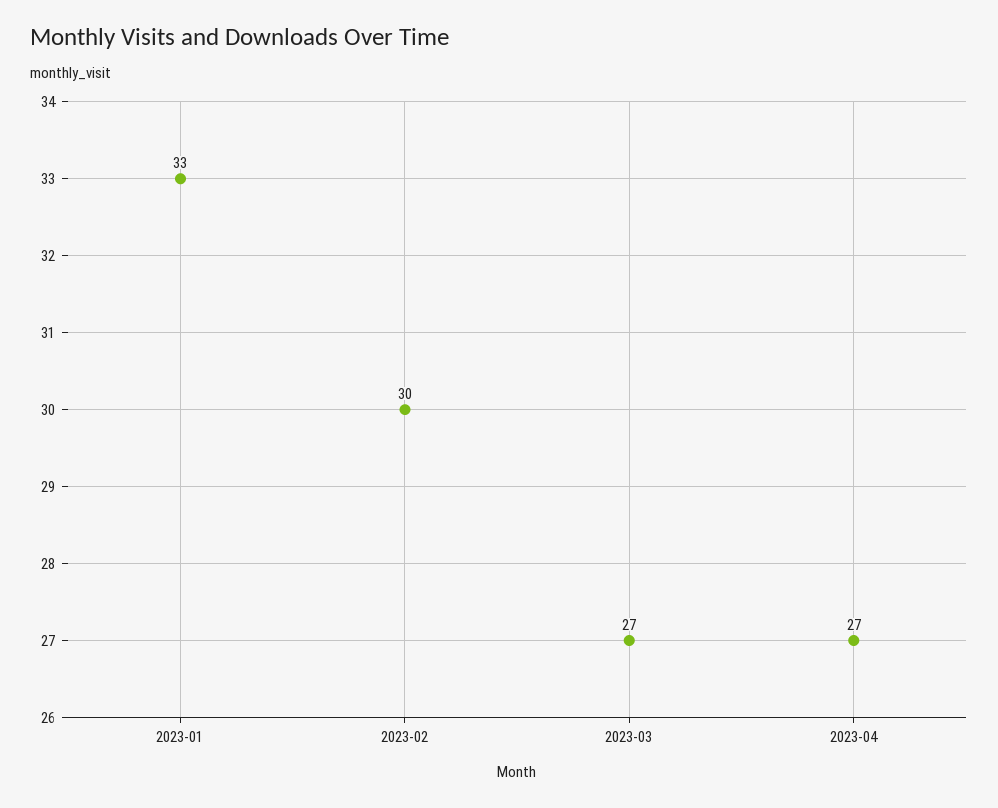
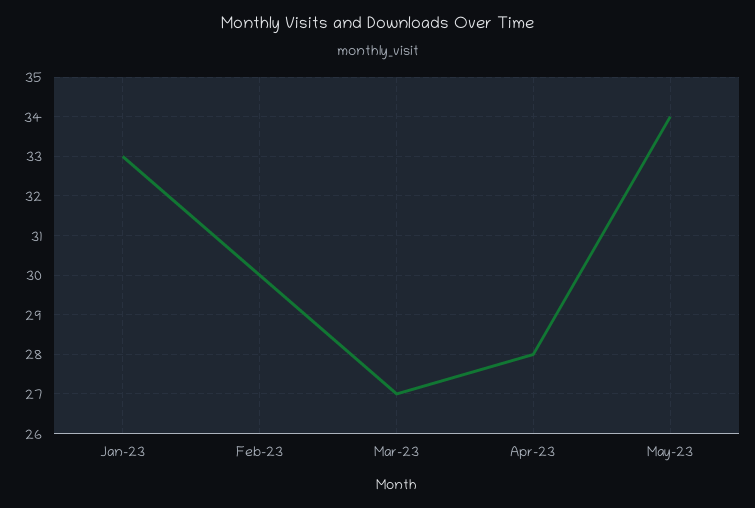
2023-04: 27 -> 28
May-23: none -> 34

